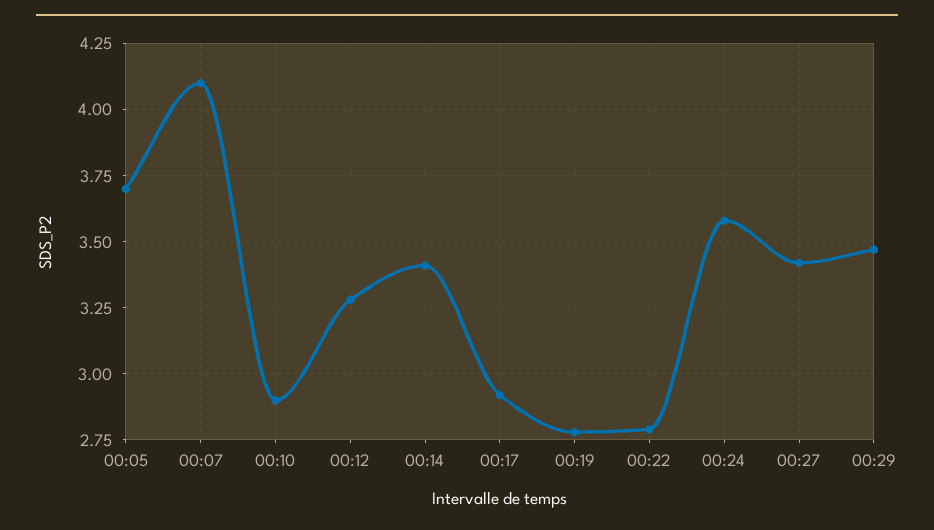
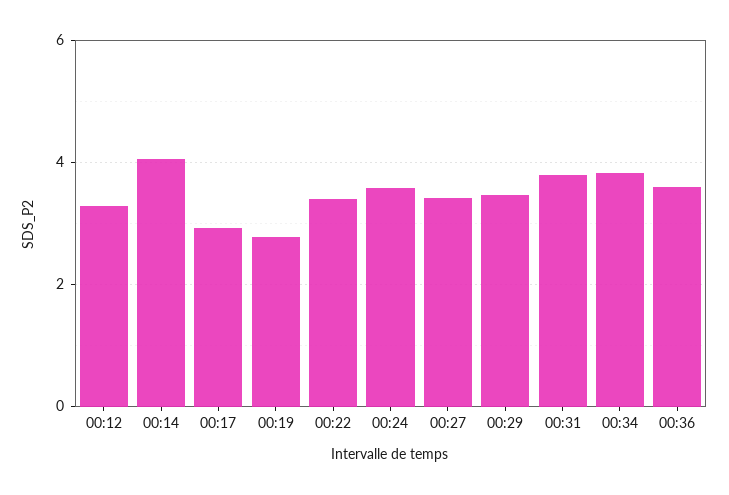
00:05: 3.7 -> none
00:07: 4.1 -> none
00:10: 2.9 -> none
00:14: 3.4 -> 4
00:22: 2.8 -> 3.4
00:31: none -> 3.8
00:34: none -> 3.8
00:36: none -> 3.6

